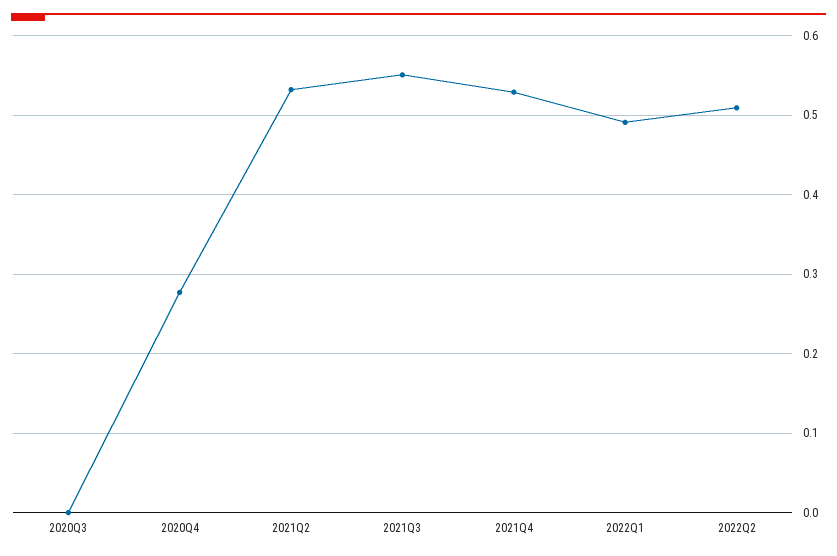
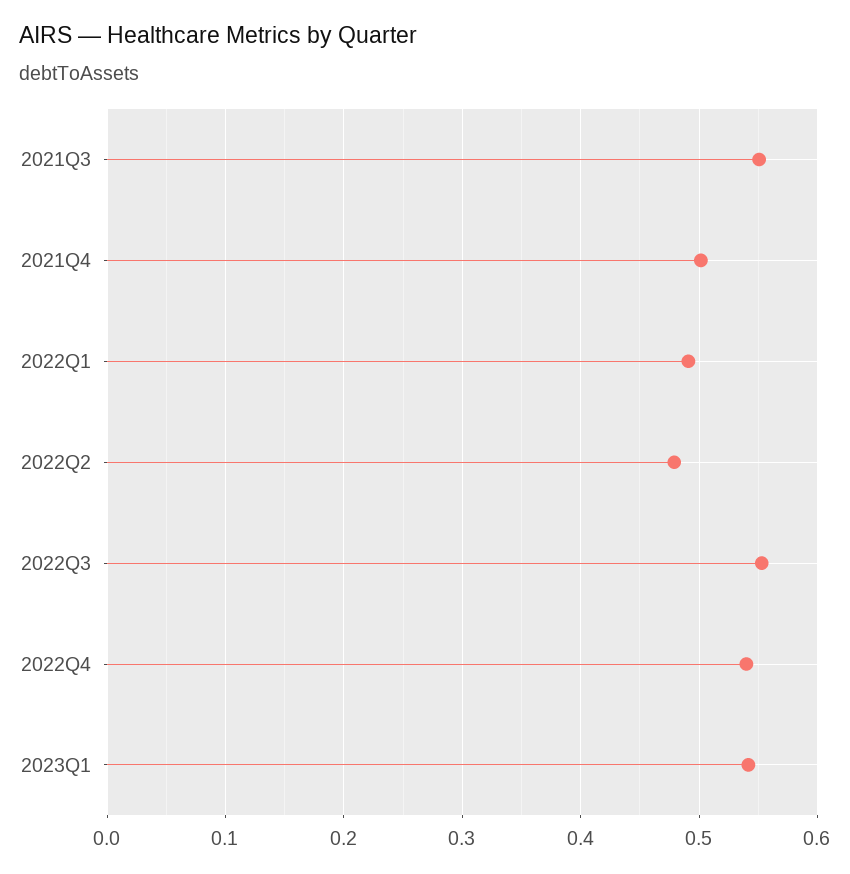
2020Q3: 0 -> none
2020Q4: 0.28 -> none
2021Q2: 0.53 -> none
2021Q4: 0.53 -> 0.5
2022Q2: 0.51 -> 0.48
2022Q3: none -> 0.55
2022Q4: none -> 0.54
2023Q1: none -> 0.54

